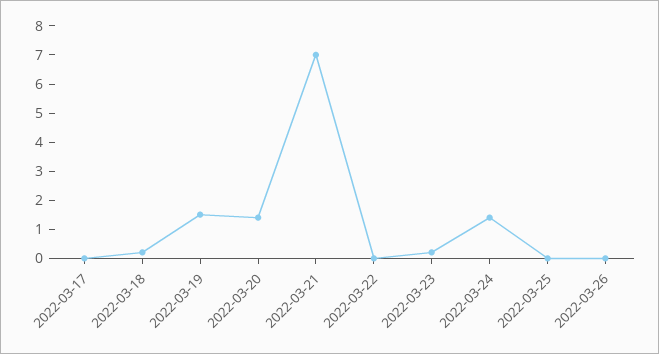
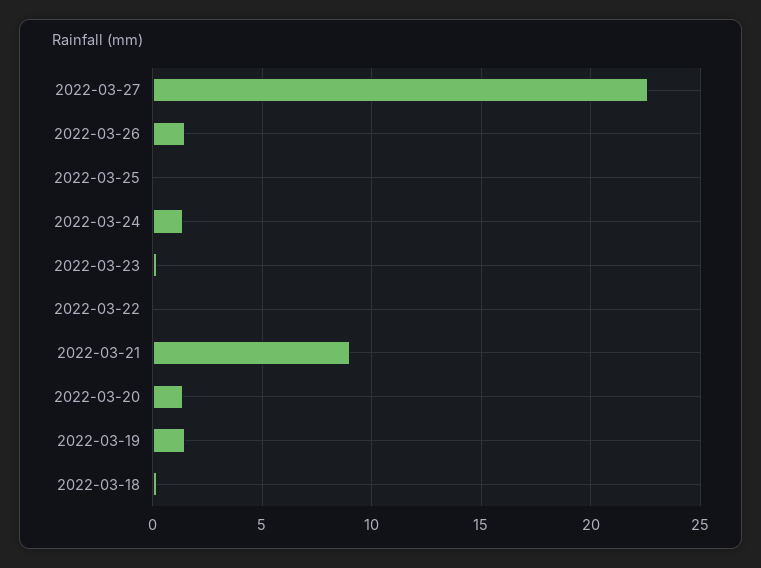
2022-03-17: 0 -> none
2022-03-21: 7 -> 9
2022-03-26: 0 -> 1.5
2022-03-27: none -> 22.5

